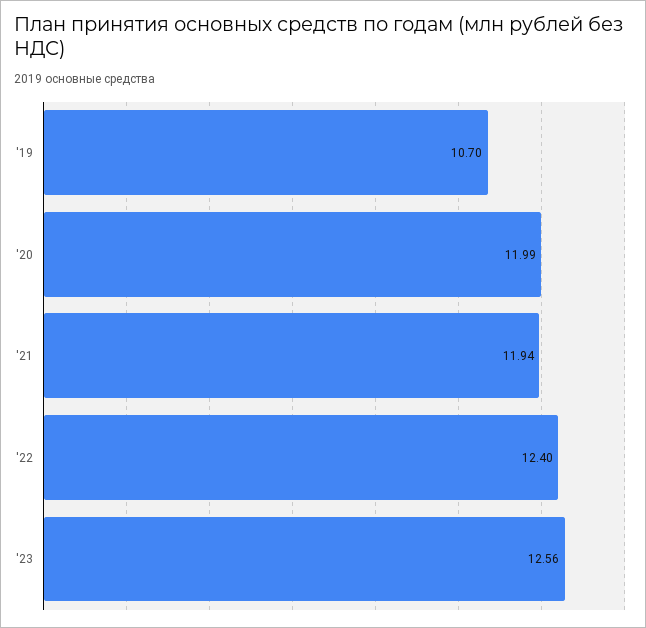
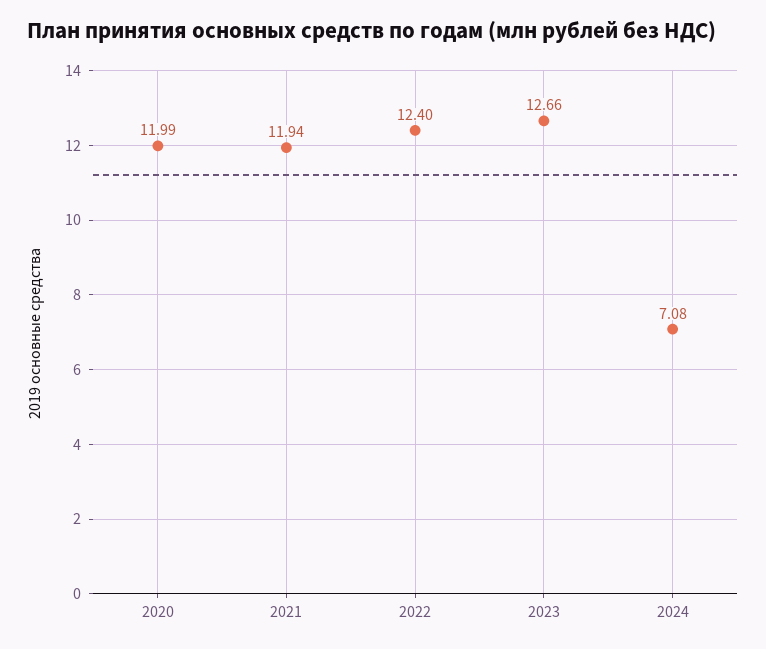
'19: 10.7 -> none
'23: 12.56 -> 12.66
2024: none -> 7.08

